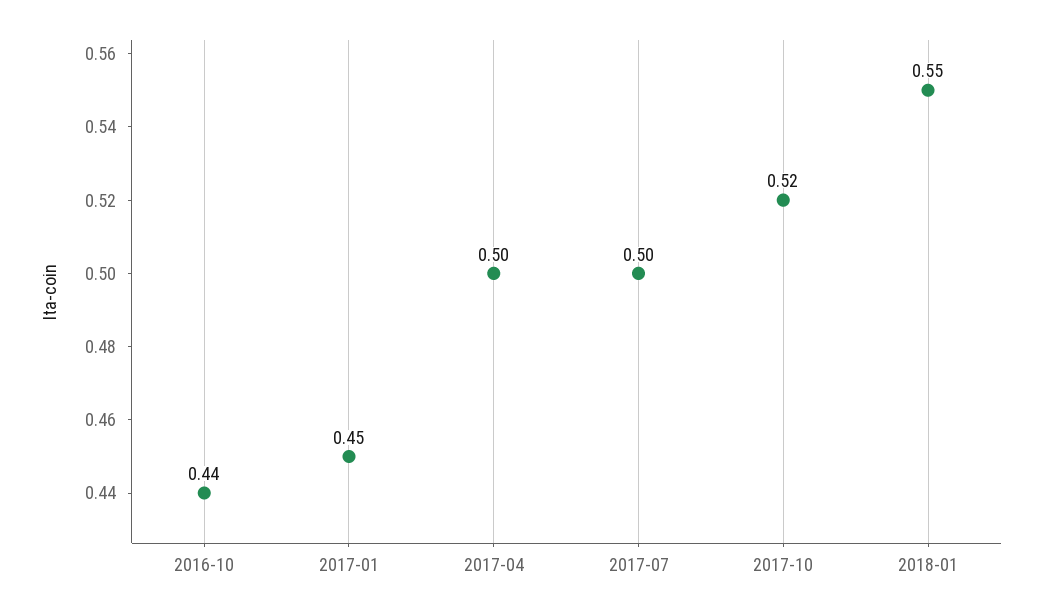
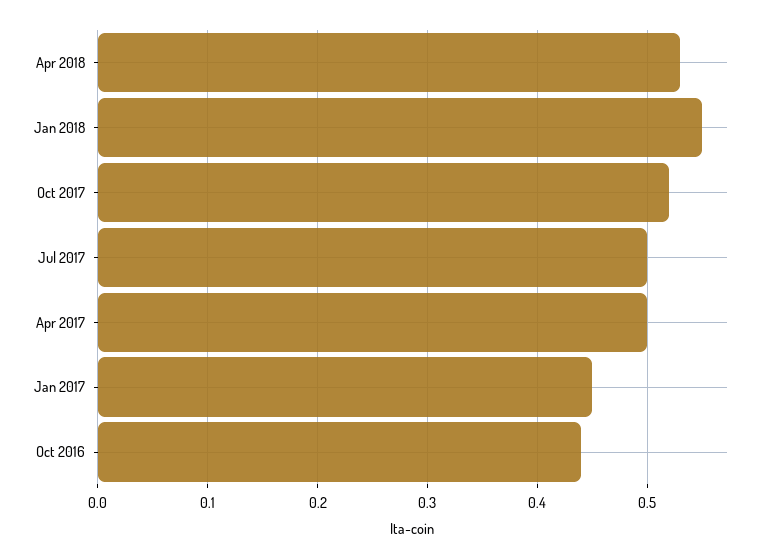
Apr 2018: none -> 0.53

